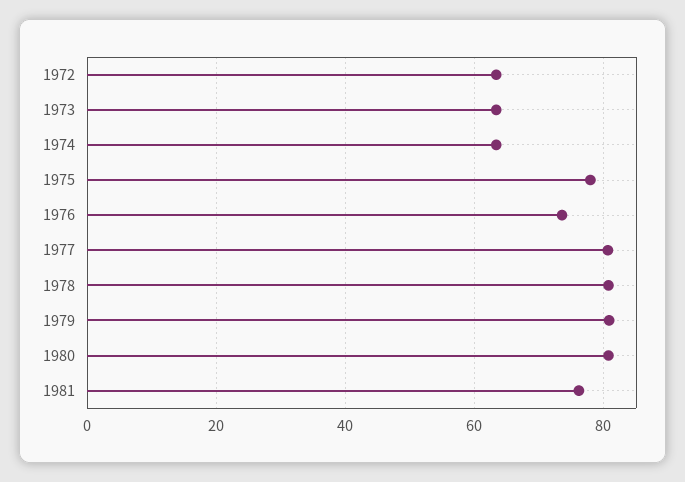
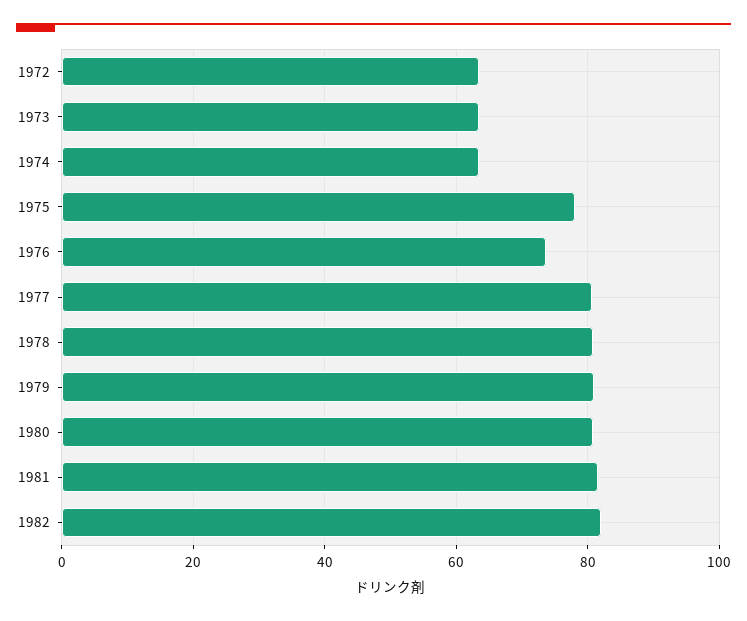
1981: 76 -> 82
1982: none -> 82

